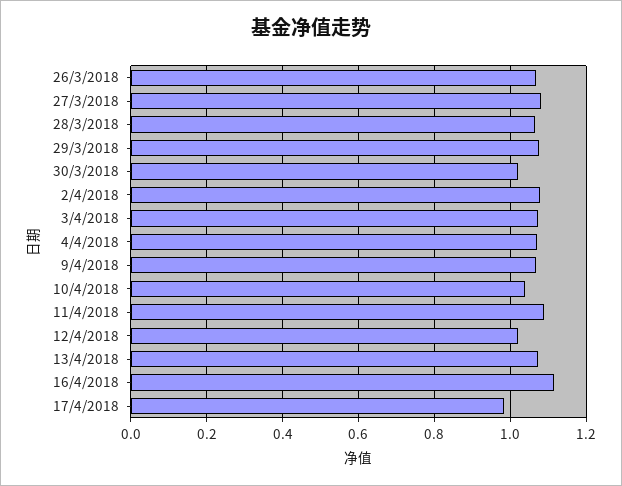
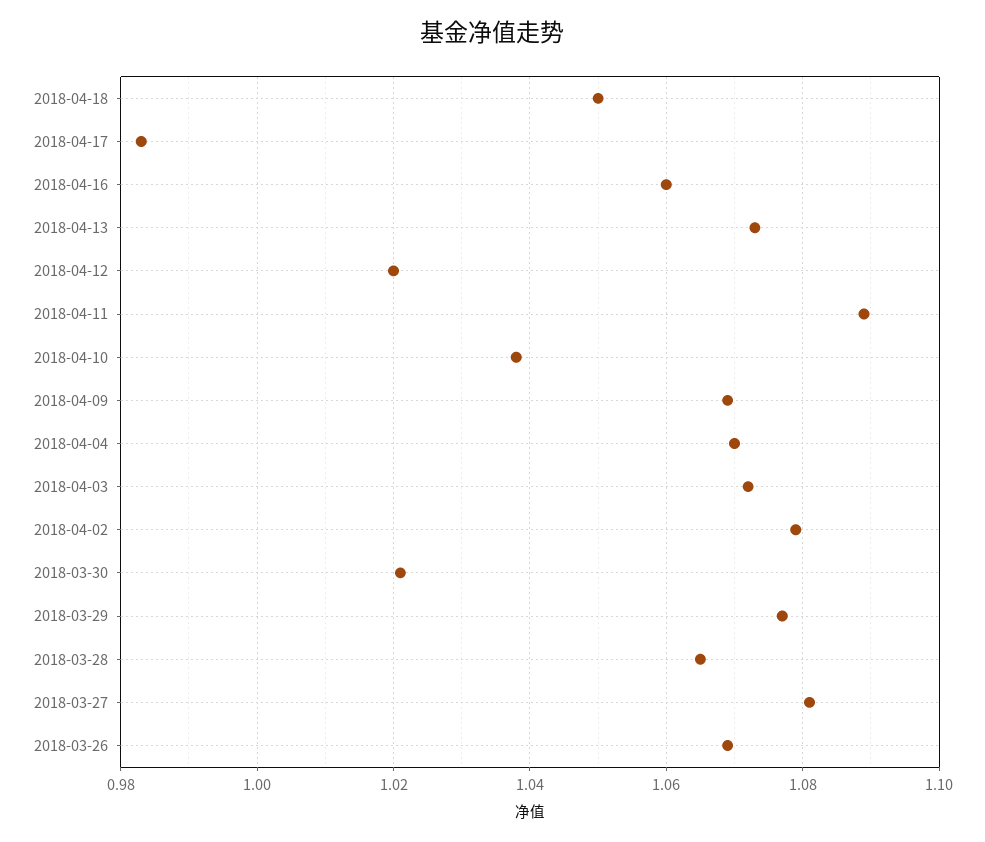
16/4/2018: 1.12 -> 1.06
2018-04-18: none -> 1.05

